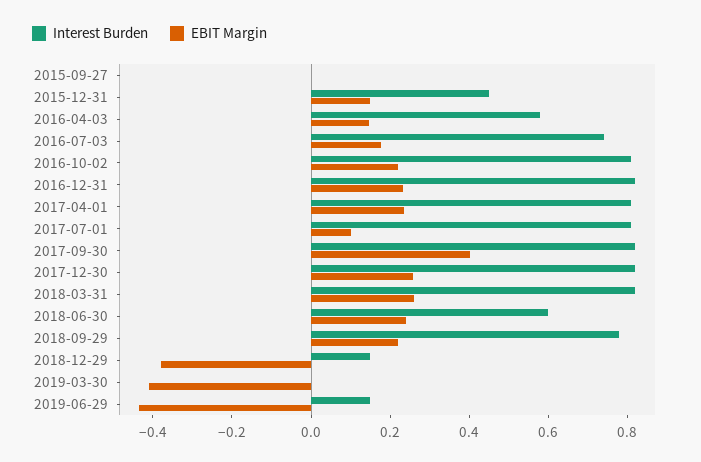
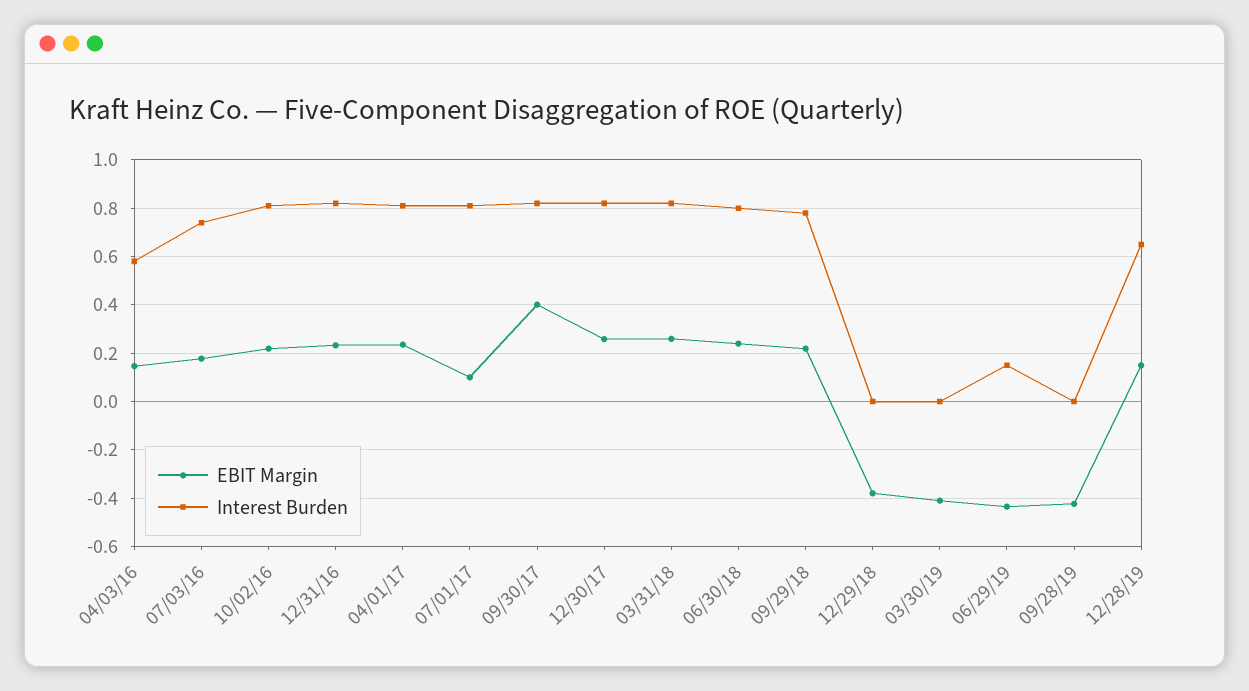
Interest Burden, 2015-09-27: 0 -> none
EBIT Margin, 2015-09-27: 0 -> none
Interest Burden, 2015-12-31: 0.45 -> none
EBIT Margin, 2015-12-31: 0.15 -> none
Interest Burden, 2018-06-30: 0.6 -> 0.8
Interest Burden, 2018-12-29: 0.15 -> 0
EBIT Margin, 09/28/19: none -> -0.425
Interest Burden, 09/28/19: none -> 0
EBIT Margin, 12/28/19: none -> 0.15
Interest Burden, 12/28/19: none -> 0.65

